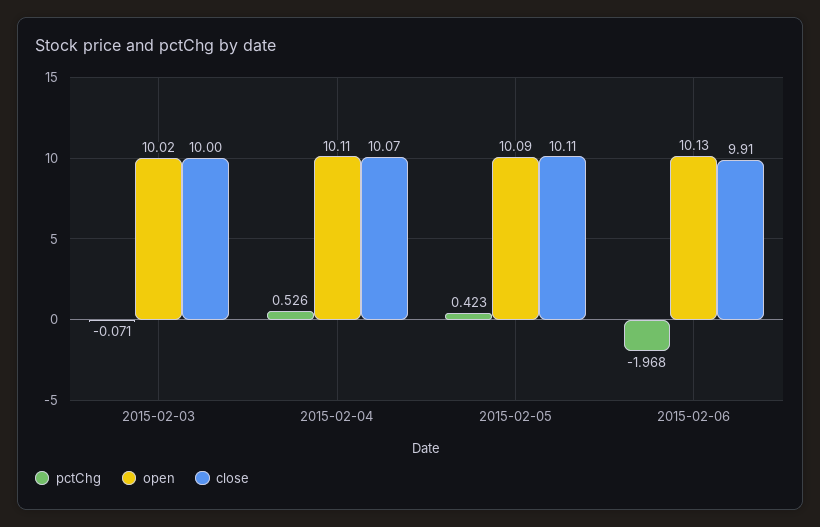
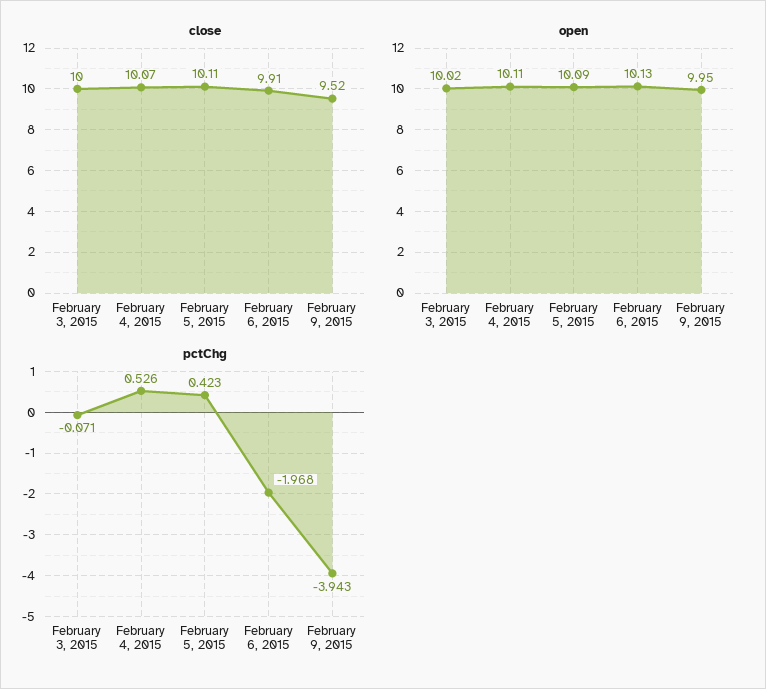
close, February 9, 2015: none -> 9.52
open, February 9, 2015: none -> 9.95
pctChg, February 9, 2015: none -> -3.943

